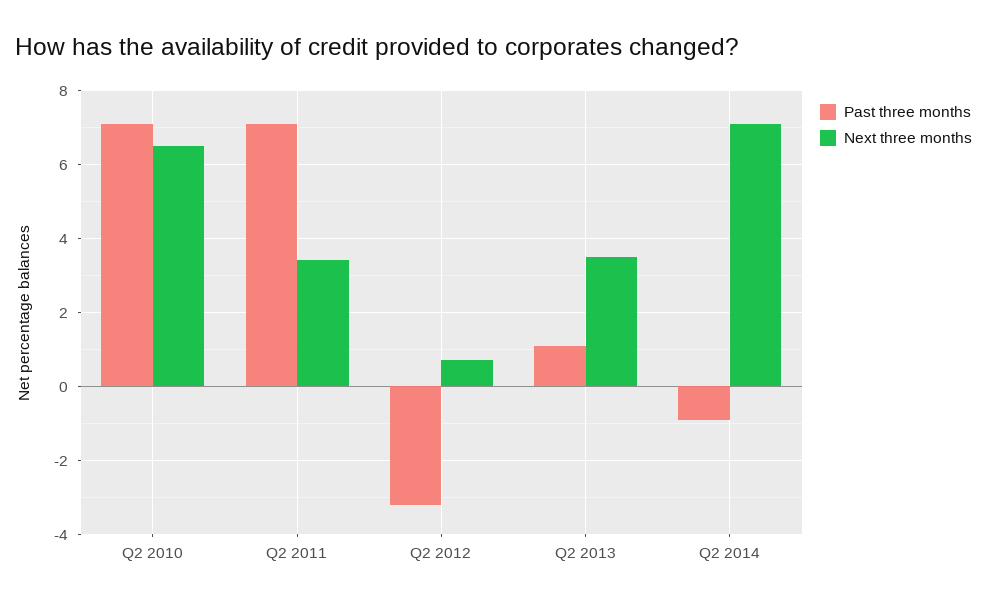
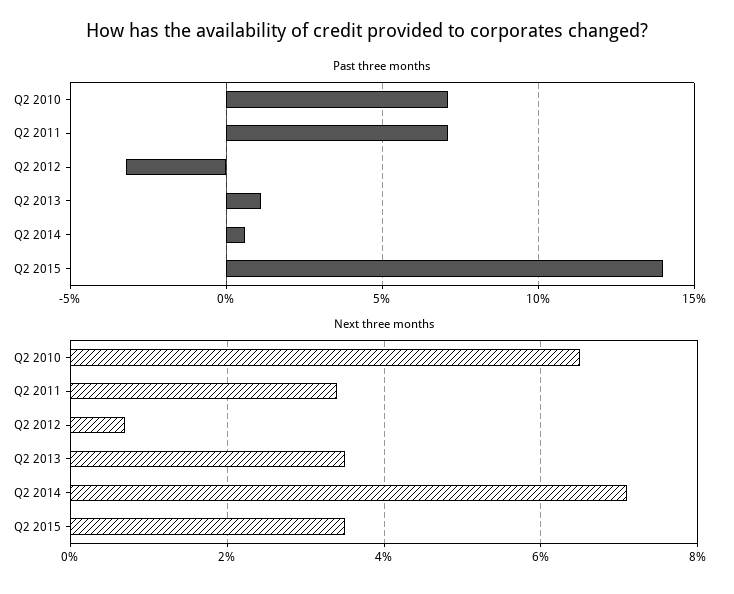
Past three months, Q2 2014: -1 -> 0.5
Past three months, Q2 2015: none -> 14
Next three months, Q2 2015: none -> 3.5

